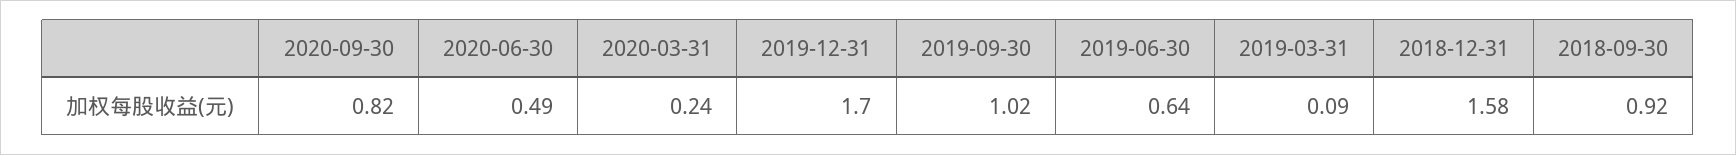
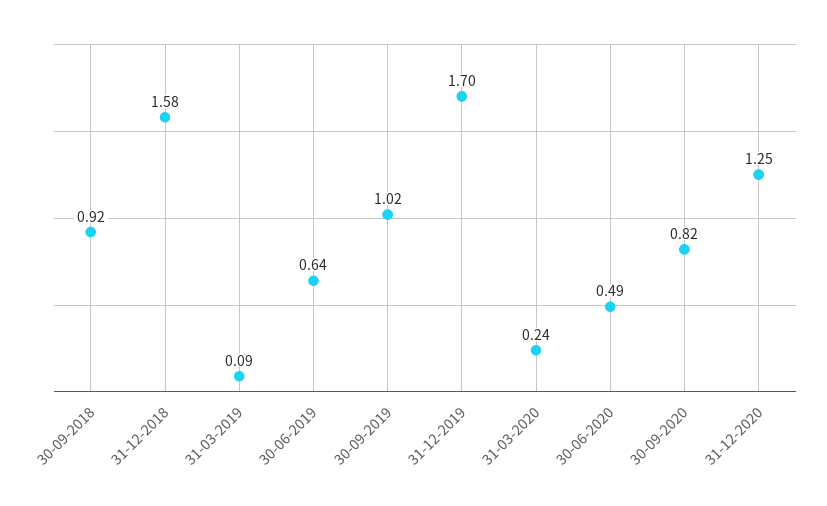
31-12-2020: none -> 1.25

